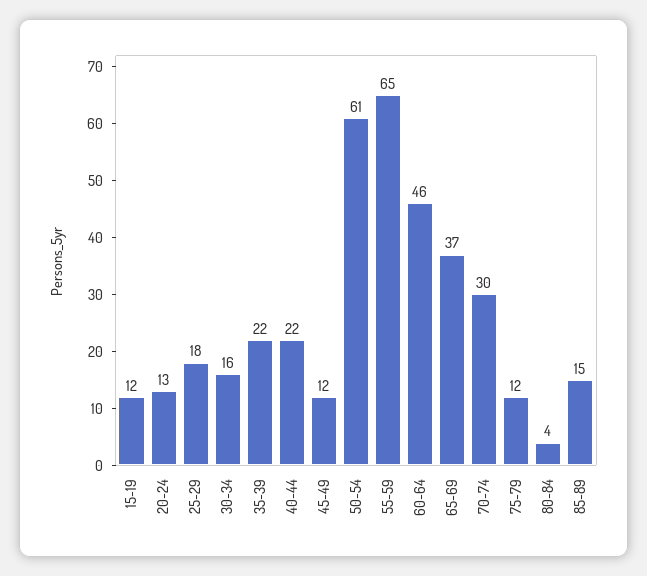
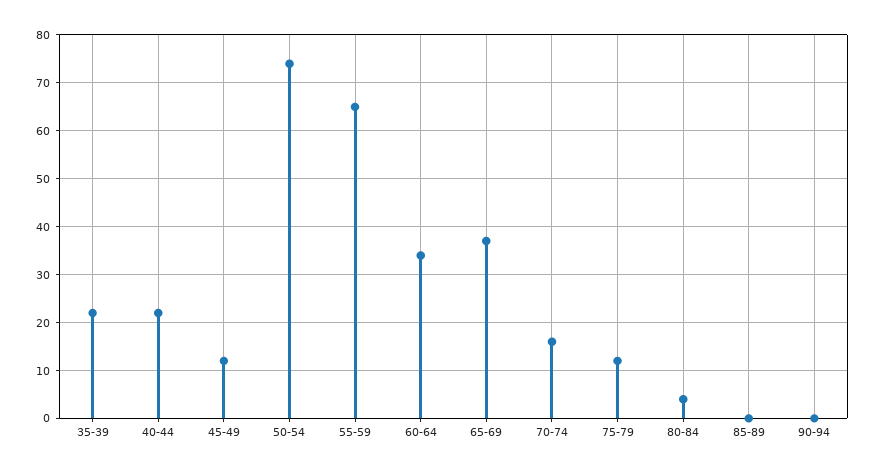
15-19: 12 -> none
20-24: 13 -> none
25-29: 18 -> none
30-34: 16 -> none
50-54: 61 -> 75
60-64: 46 -> 35
70-74: 30 -> 15
85-89: 15 -> 0
90-94: none -> 0

